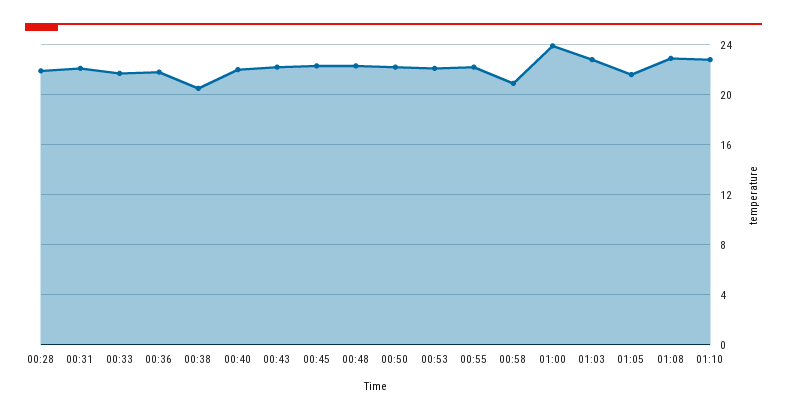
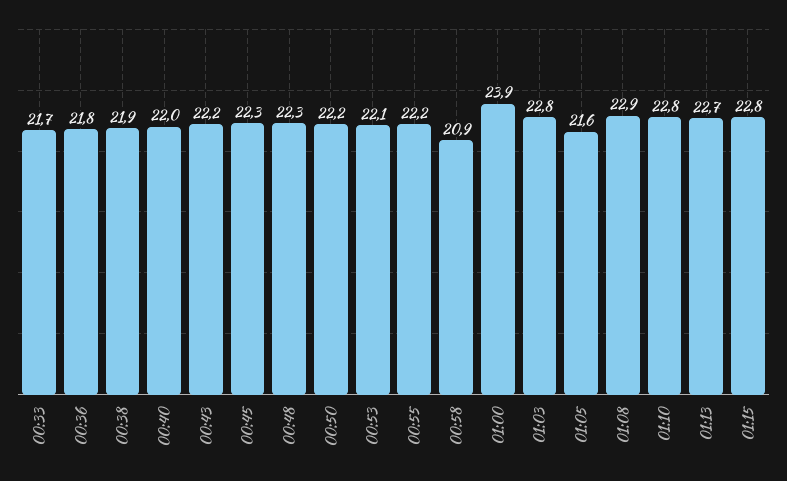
00:28: 22 -> none
00:31: 22 -> none
00:38: 20.5 -> 21.9
01:13: none -> 22.7
01:15: none -> 22.8

